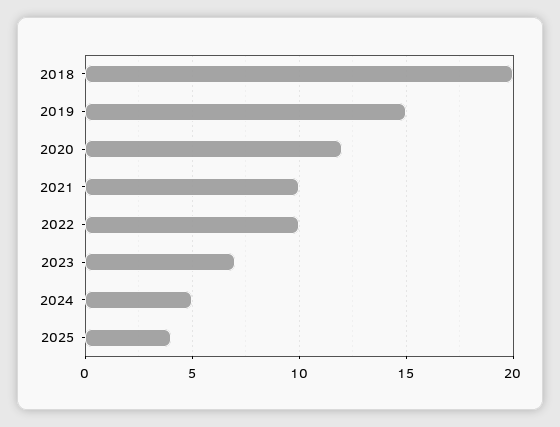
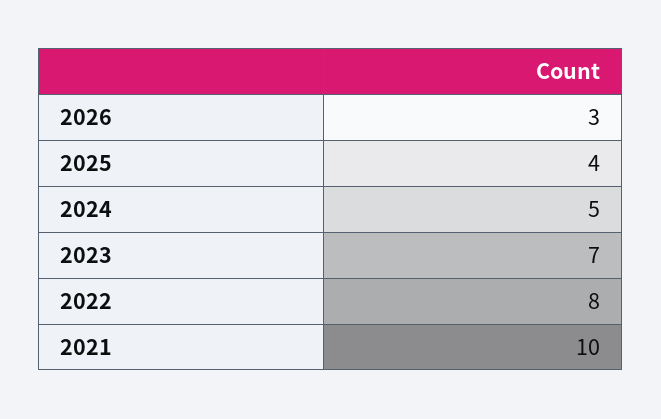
2018: 20 -> none
2019: 15 -> none
2020: 12 -> none
2022: 10 -> 8
2026: none -> 3

